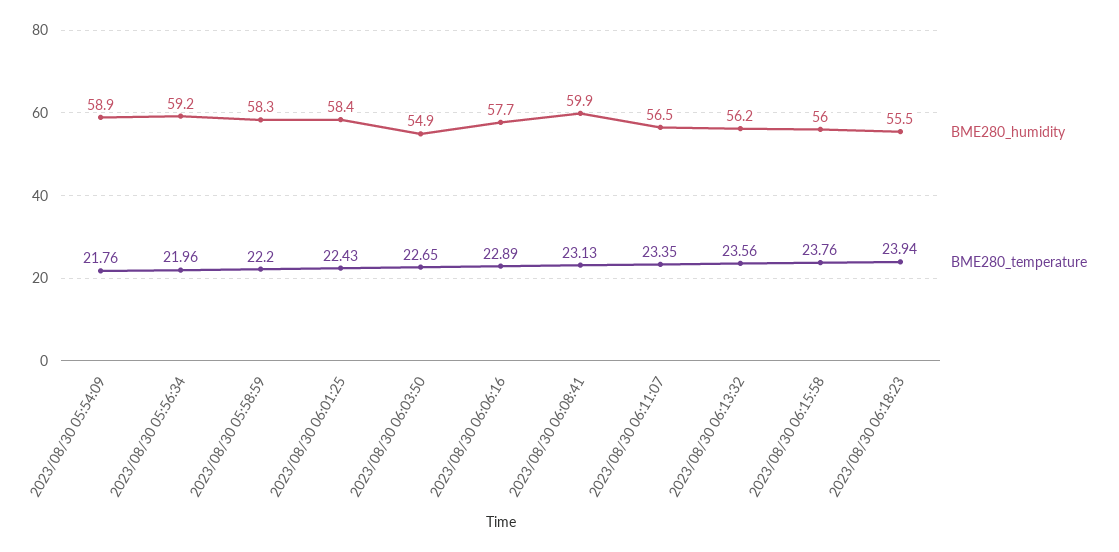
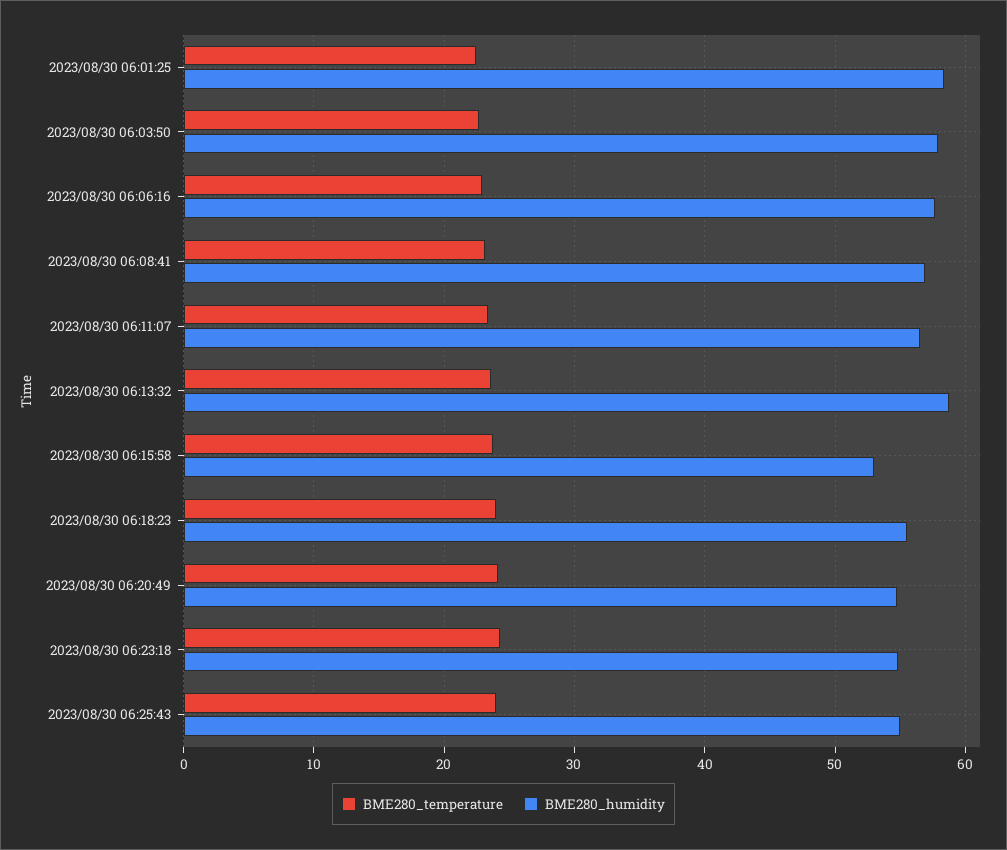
BME280_humidity, 2023/08/30 05:54:09: 58.9 -> none
BME280_temperature, 2023/08/30 05:54:09: 21.76 -> none
BME280_humidity, 2023/08/30 05:56:34: 59.2 -> none
BME280_temperature, 2023/08/30 05:56:34: 21.96 -> none
BME280_humidity, 2023/08/30 05:58:59: 58.3 -> none
BME280_temperature, 2023/08/30 05:58:59: 22.2 -> none
BME280_humidity, 2023/08/30 06:03:50: 54.9 -> 58
BME280_humidity, 2023/08/30 06:08:41: 59.9 -> 57
BME280_humidity, 2023/08/30 06:13:32: 56.2 -> 59
BME280_humidity, 2023/08/30 06:15:58: 56 -> 53
BME280_temperature, 2023/08/30 06:20:49: none -> 24
BME280_humidity, 2023/08/30 06:20:49: none -> 55
BME280_temperature, 2023/08/30 06:23:18: none -> 24
BME280_humidity, 2023/08/30 06:23:18: none -> 55
BME280_temperature, 2023/08/30 06:25:43: none -> 24
BME280_humidity, 2023/08/30 06:25:43: none -> 55

